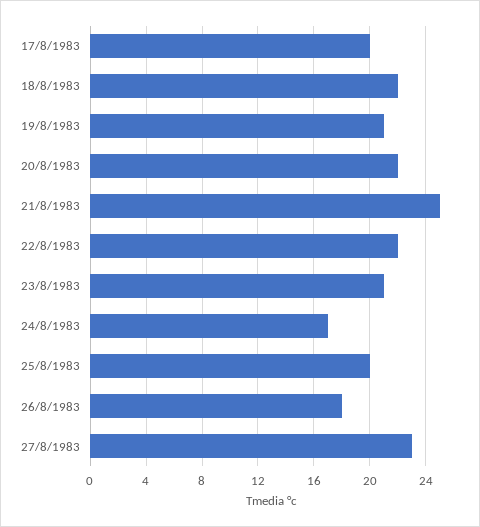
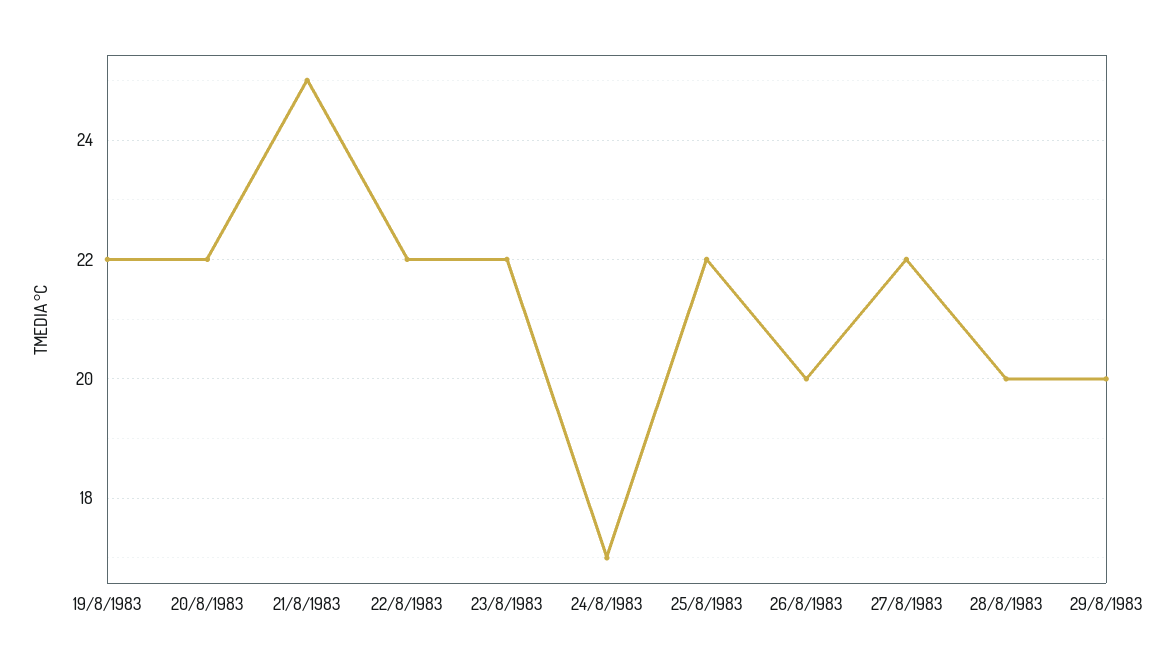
17/8/1983: 20 -> none
18/8/1983: 22 -> none
19/8/1983: 21 -> 22
23/8/1983: 21 -> 22
25/8/1983: 20 -> 22
26/8/1983: 18 -> 20
27/8/1983: 23 -> 22
28/8/1983: none -> 20
29/8/1983: none -> 20

